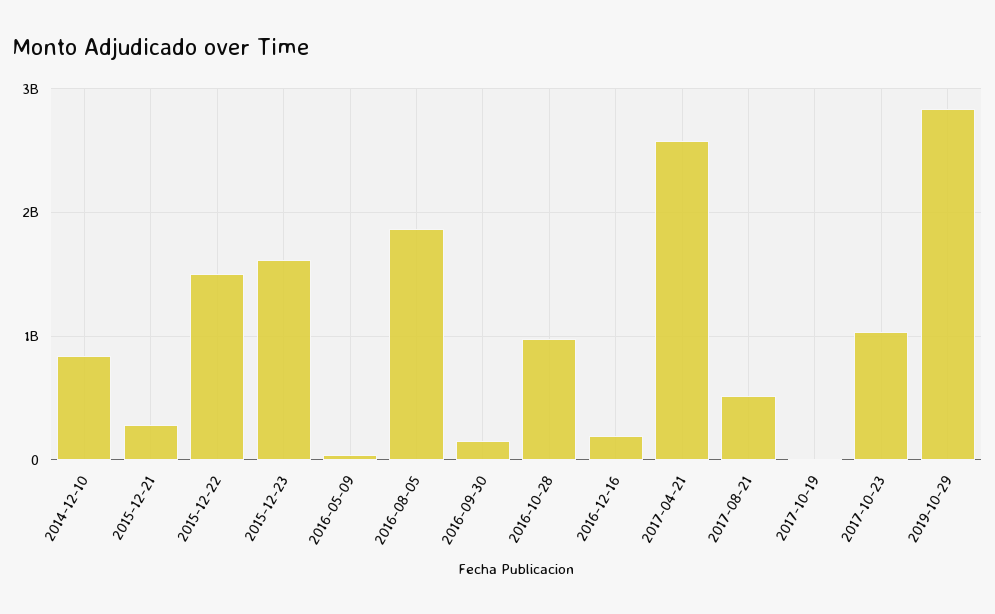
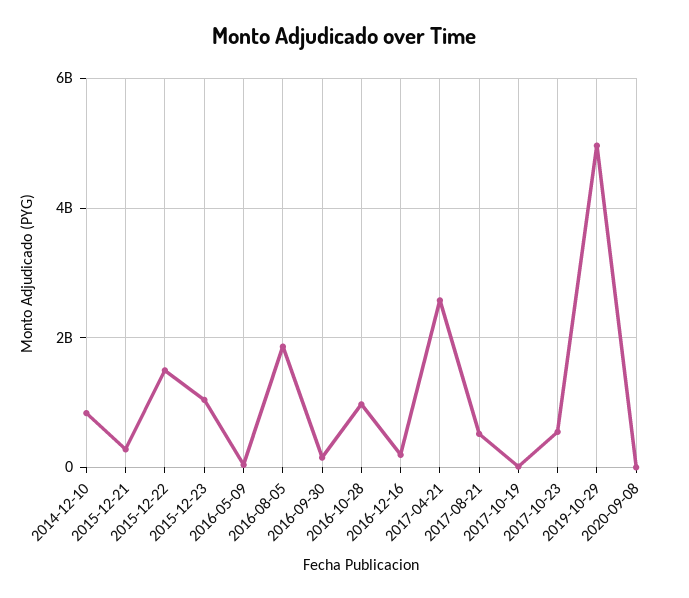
2015-12-23: 1600000000 -> 1000000000
2017-10-23: 1000000000 -> 600000000
2019-10-29: 2800000000 -> 5000000000
2020-09-08: none -> 0

